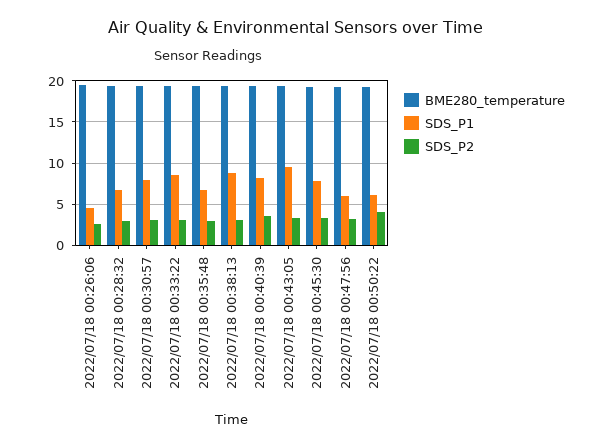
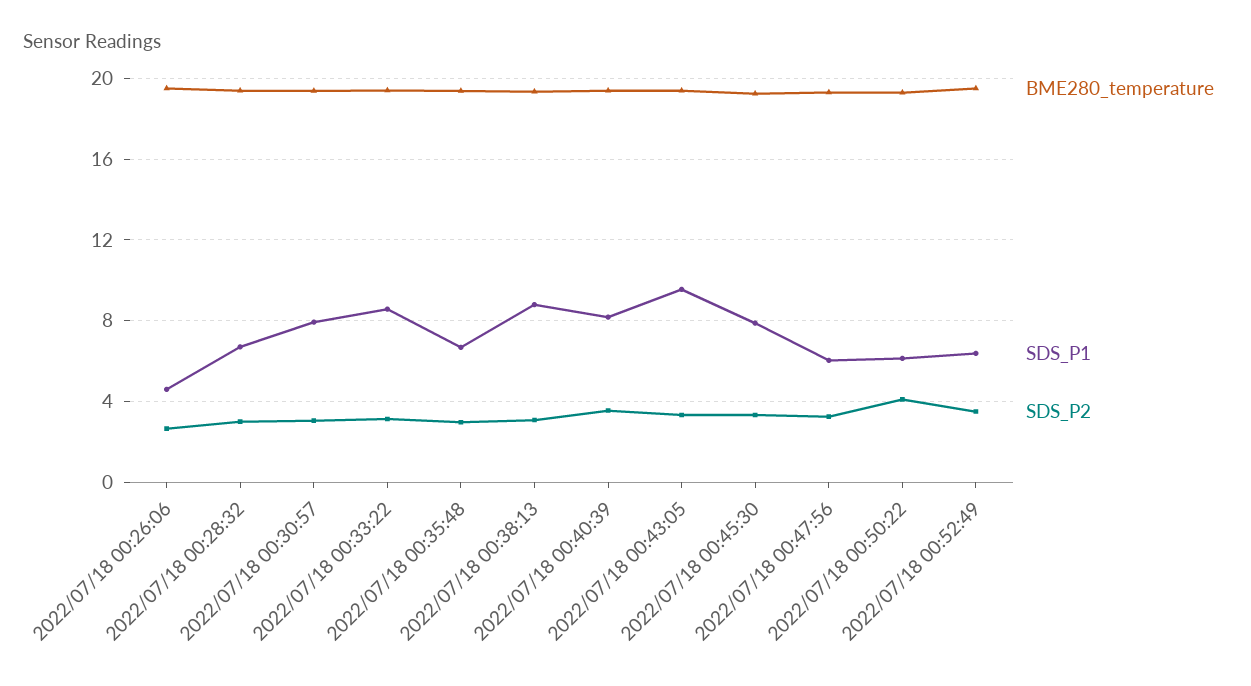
BME280_temperature, 2022/07/18 00:52:49: none -> 19.5
SDS_P1, 2022/07/18 00:52:49: none -> 6.5
SDS_P2, 2022/07/18 00:52:49: none -> 3.5

